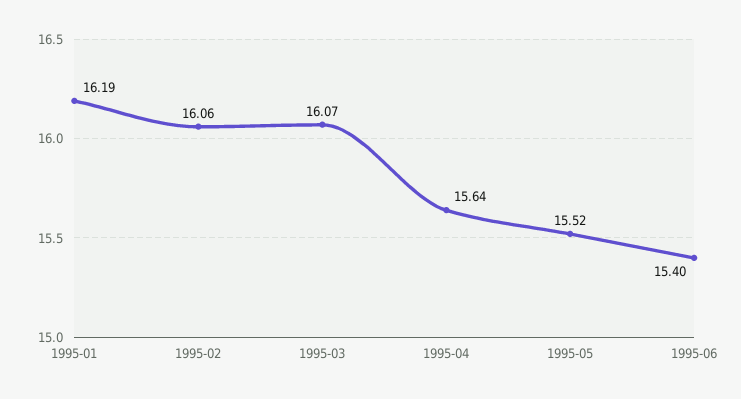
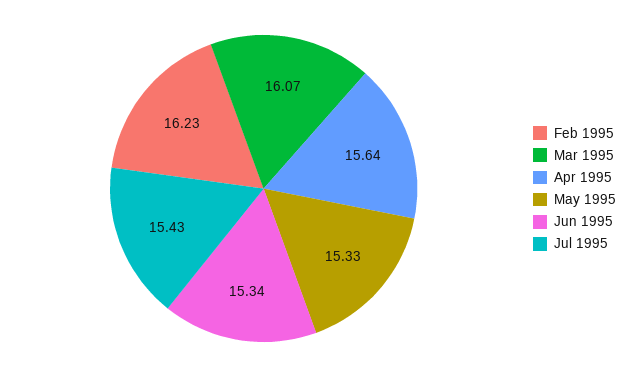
1995-01: 16.19 -> none
1995-02: 16.06 -> 16.23
1995-05: 15.52 -> 15.33
1995-06: 15.4 -> 15.34
Jul 1995: none -> 15.43

